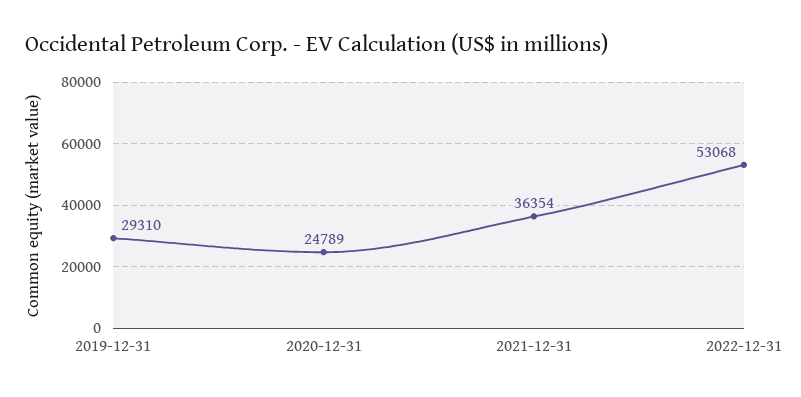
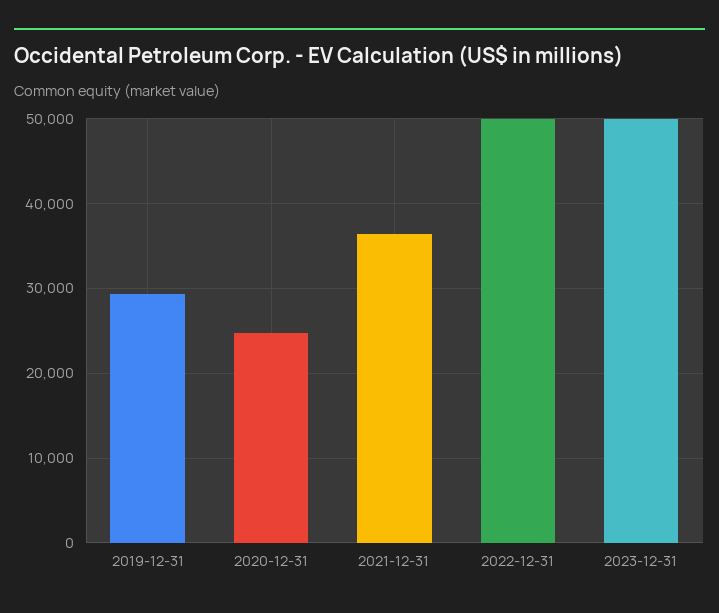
2022-12-31: 53068 -> 50000
2023-12-31: none -> 50000

